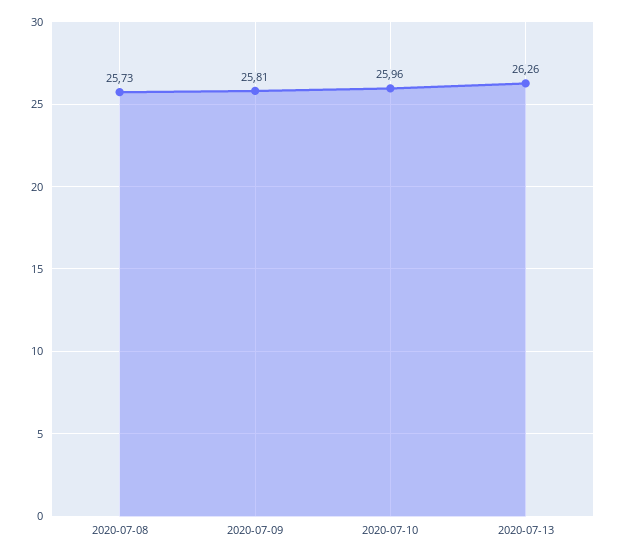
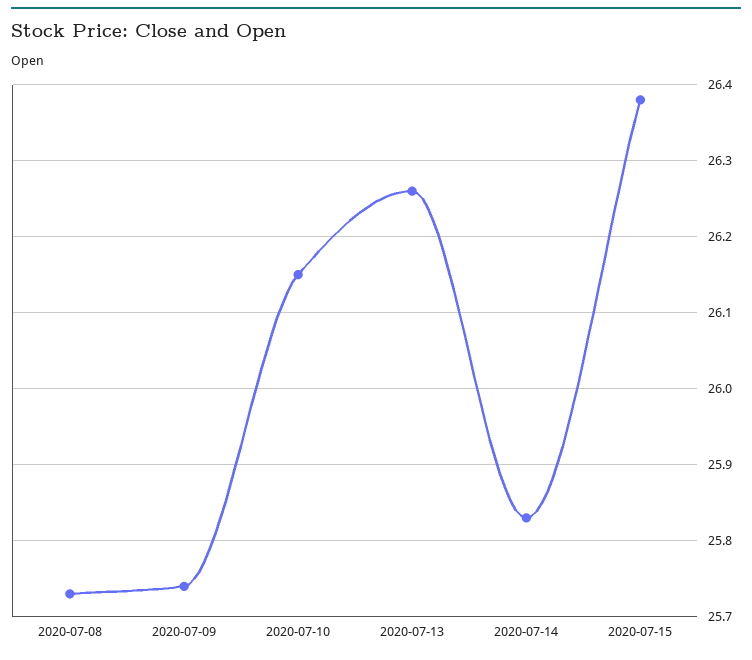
2020-07-09: 25.81 -> 25.74
2020-07-10: 25.96 -> 26.15
2020-07-14: none -> 25.83
2020-07-15: none -> 26.38

